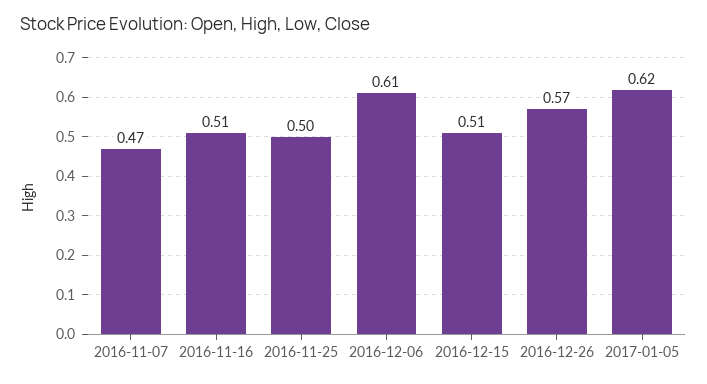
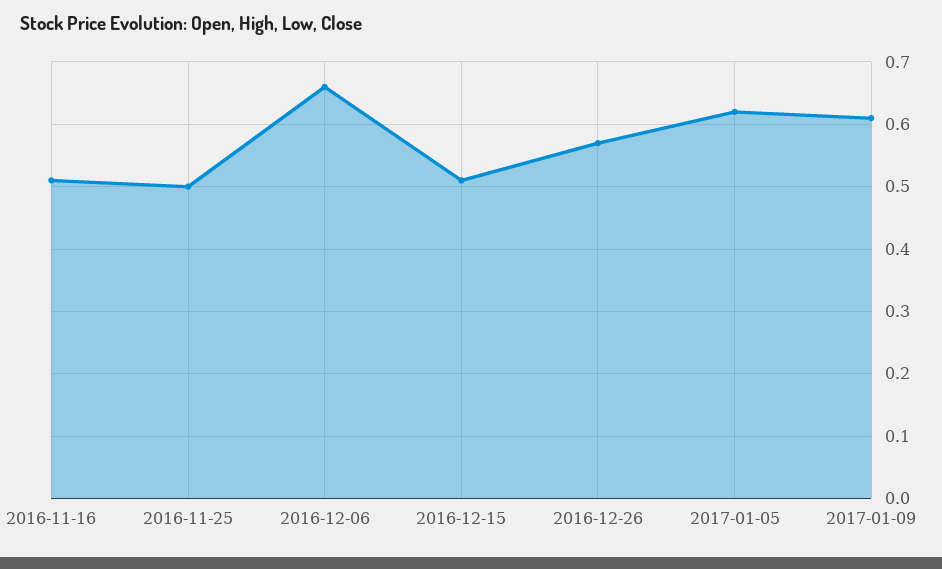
2016-11-07: 0.47 -> none
2016-12-06: 0.61 -> 0.66
2017-01-09: none -> 0.61

